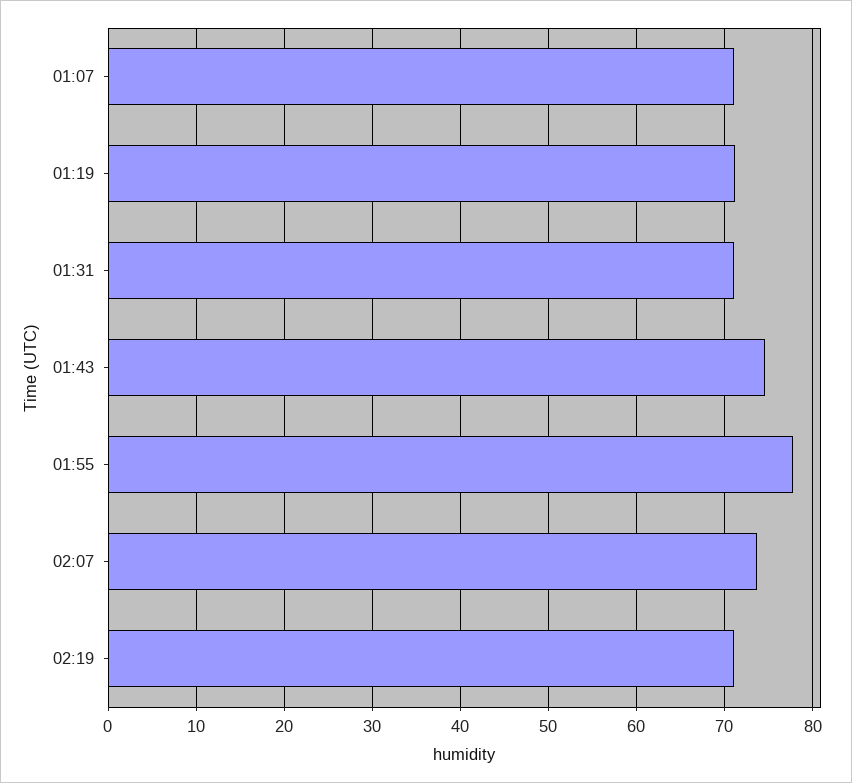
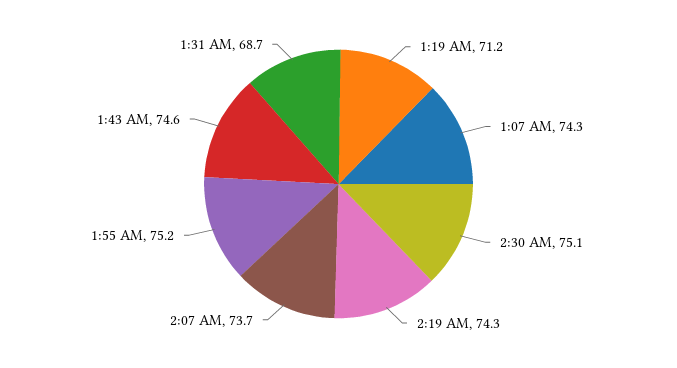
01:07: 71 -> 74.3
01:31: 71 -> 68.7
01:55: 78 -> 75.2
02:19: 71 -> 74.3
2:30 AM: none -> 75.1

